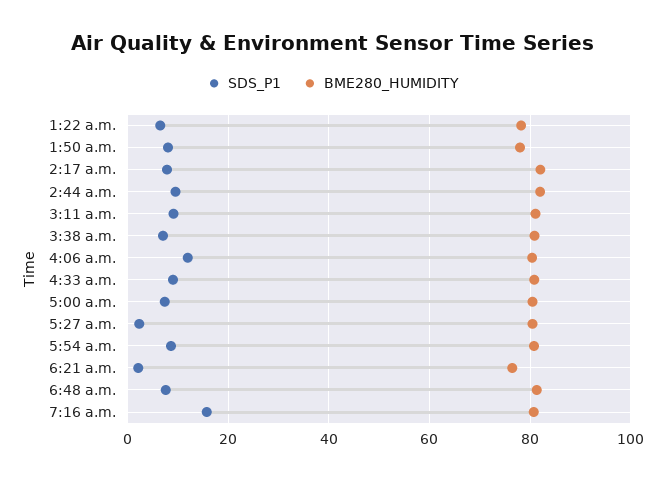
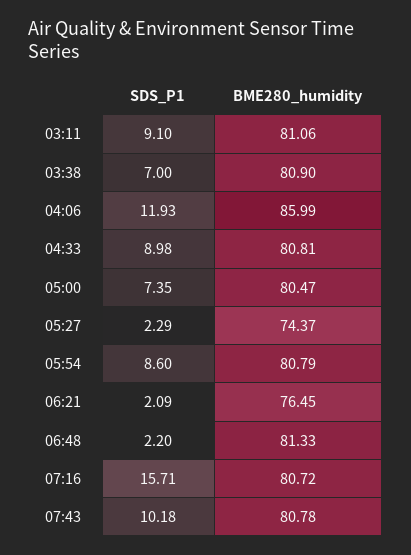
SDS_P1, 1:22 a.m.: 6 -> none
BME280_HUMIDITY, 1:22 a.m.: 78 -> none
SDS_P1, 1:50 a.m.: 8 -> none
BME280_HUMIDITY, 1:50 a.m.: 78 -> none
SDS_P1, 2:17 a.m.: 8 -> none
BME280_HUMIDITY, 2:17 a.m.: 82 -> none
SDS_P1, 2:44 a.m.: 10 -> none
BME280_HUMIDITY, 2:44 a.m.: 82 -> none
BME280_HUMIDITY, 4:06 a.m.: 80 -> 85.99
BME280_HUMIDITY, 5:27 a.m.: 80 -> 74.37
SDS_P1, 6:48 a.m.: 8 -> 2.2
SDS_P1, 07:43: none -> 10.18
BME280_HUMIDITY, 07:43: none -> 80.78

